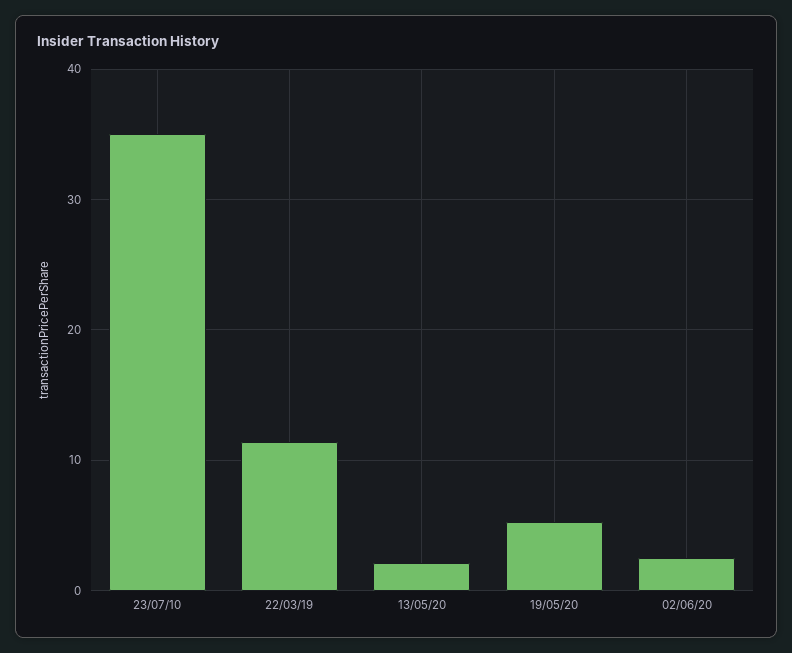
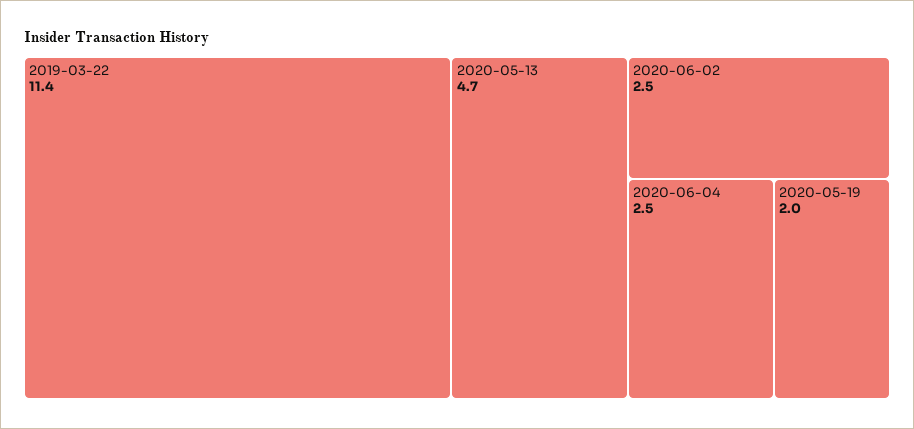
23/07/10: 35 -> none
13/05/20: 2 -> 4.7
19/05/20: 5 -> 2
2020-06-04: none -> 2.5

